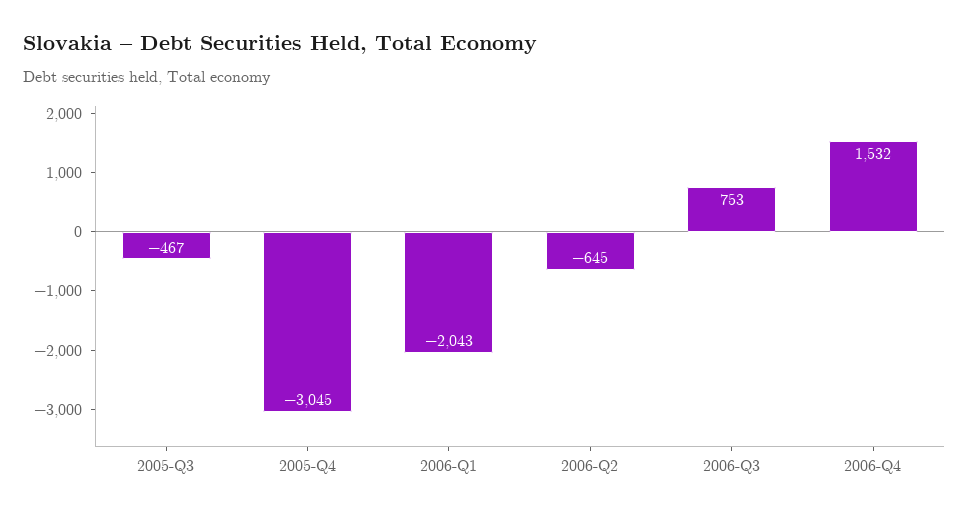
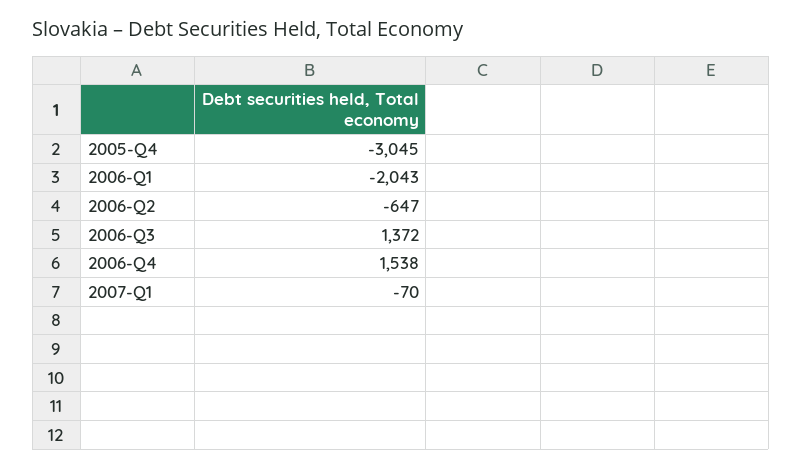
2005-Q3: -467 -> none
2006-Q2: -645 -> -647
2006-Q3: 753 -> 1372
2006-Q4: 1532 -> 1538
2007-Q1: none -> -70

